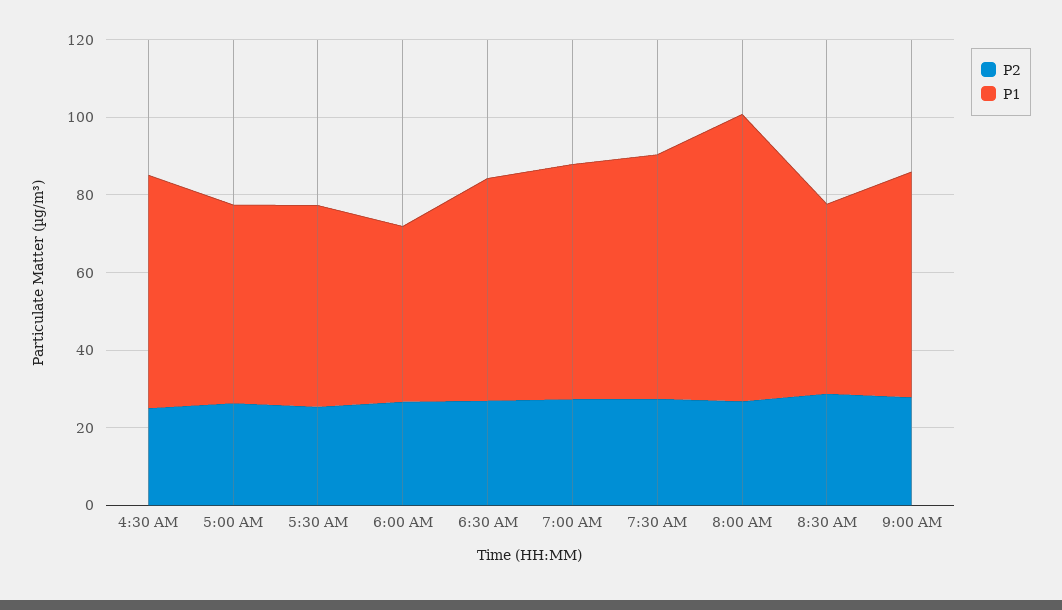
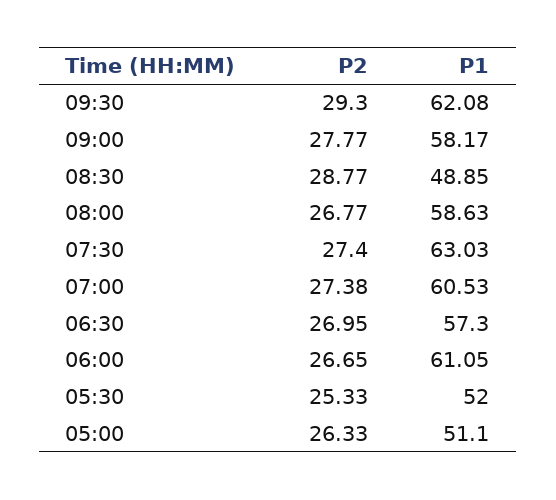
P2, 4:30 AM: 25 -> none
P1, 4:30 AM: 60 -> none
P1, 6:00 AM: 45 -> 61.05
P1, 8:00 AM: 75 -> 58.63
P2, 09:30: none -> 29.3
P1, 09:30: none -> 62.08

